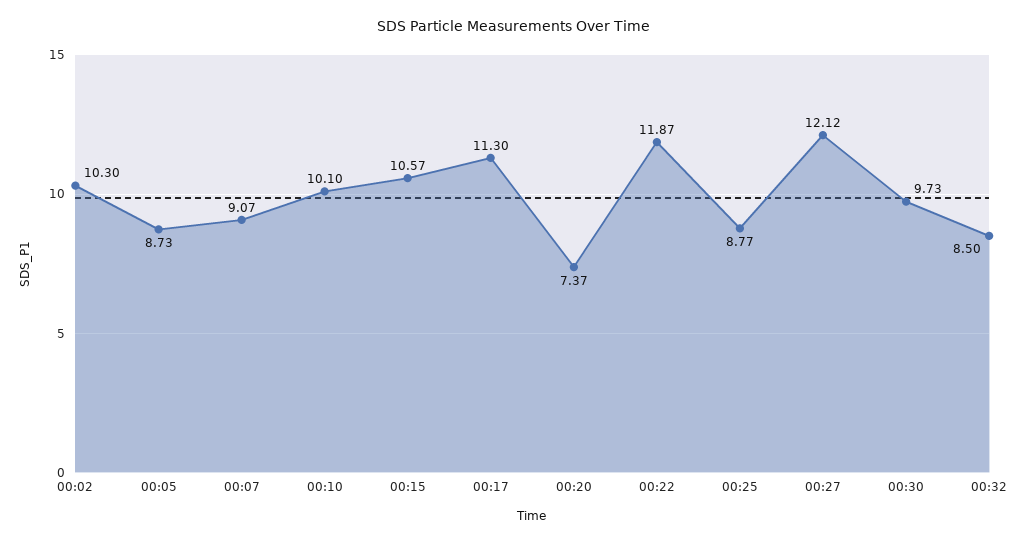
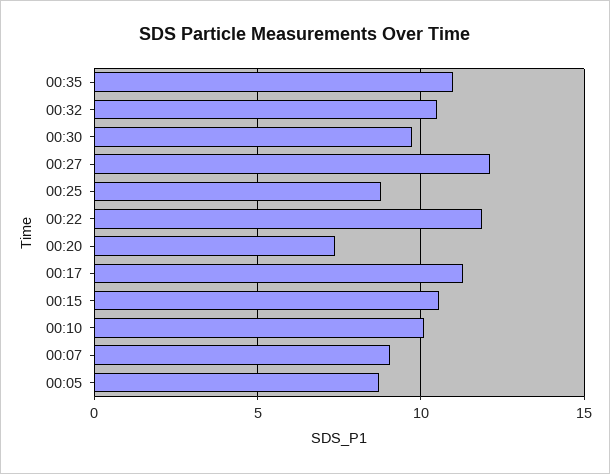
00:02: 10.3 -> none
00:32: 8.5 -> 10.5
00:35: none -> 11

